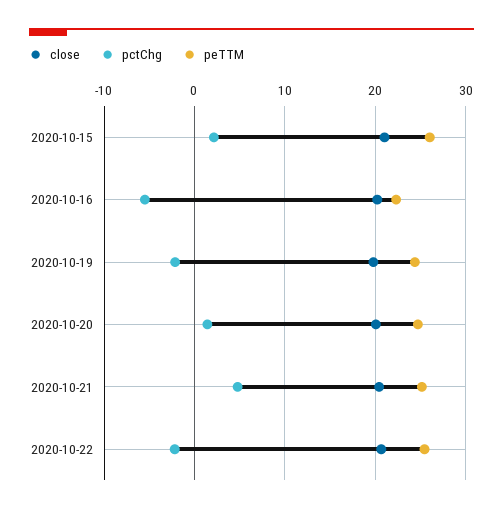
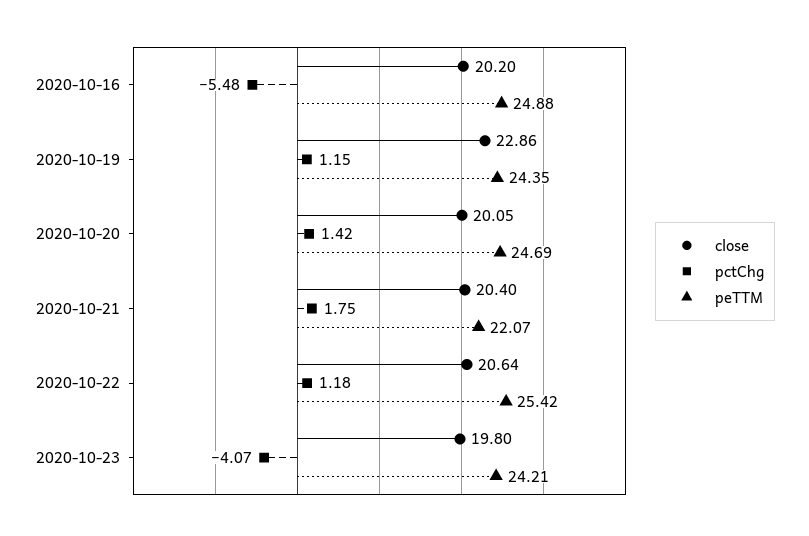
close, 2020-10-15: 21 -> none
pctChg, 2020-10-15: 2 -> none
peTTM, 2020-10-15: 26 -> none
peTTM, 2020-10-16: 22 -> 24.88
close, 2020-10-19: 20 -> 22.86
pctChg, 2020-10-19: -2 -> 1.15
pctChg, 2020-10-21: 5 -> 1.75
peTTM, 2020-10-21: 25 -> 22.07
pctChg, 2020-10-22: -2 -> 1.18
close, 2020-10-23: none -> 19.8
pctChg, 2020-10-23: none -> -4.07
peTTM, 2020-10-23: none -> 24.21

